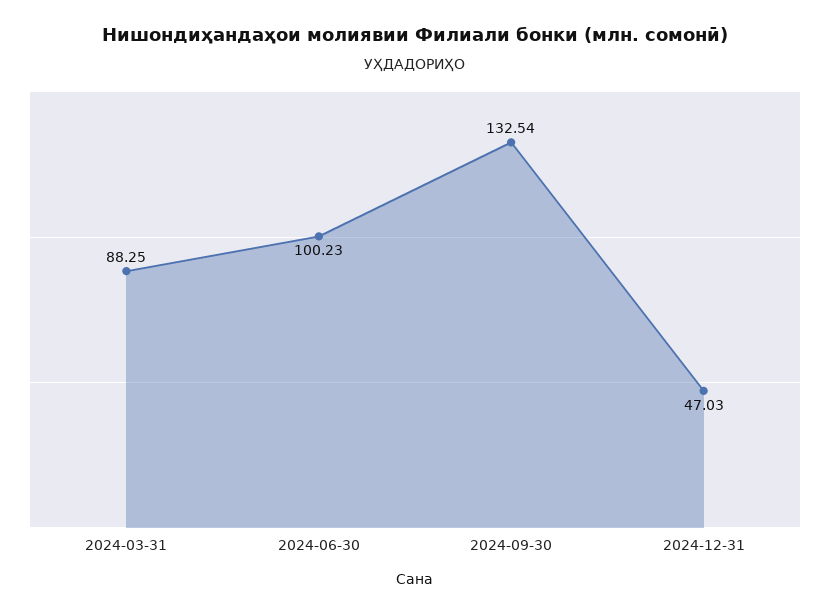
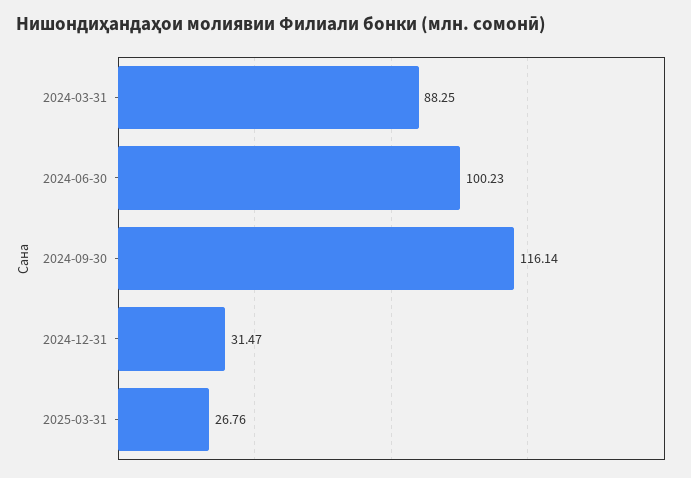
2024-09-30: 132.54 -> 116.14
2024-12-31: 47.03 -> 31.47
2025-03-31: none -> 26.76

